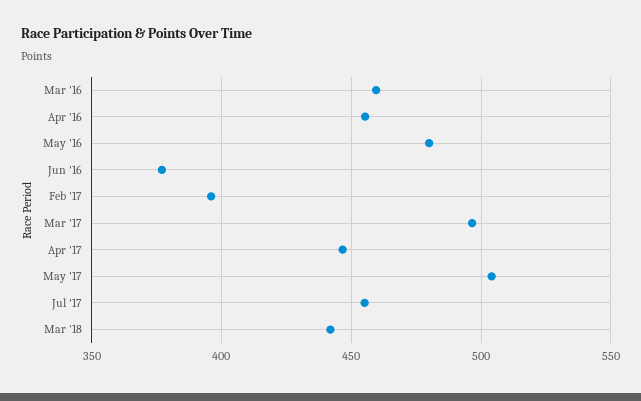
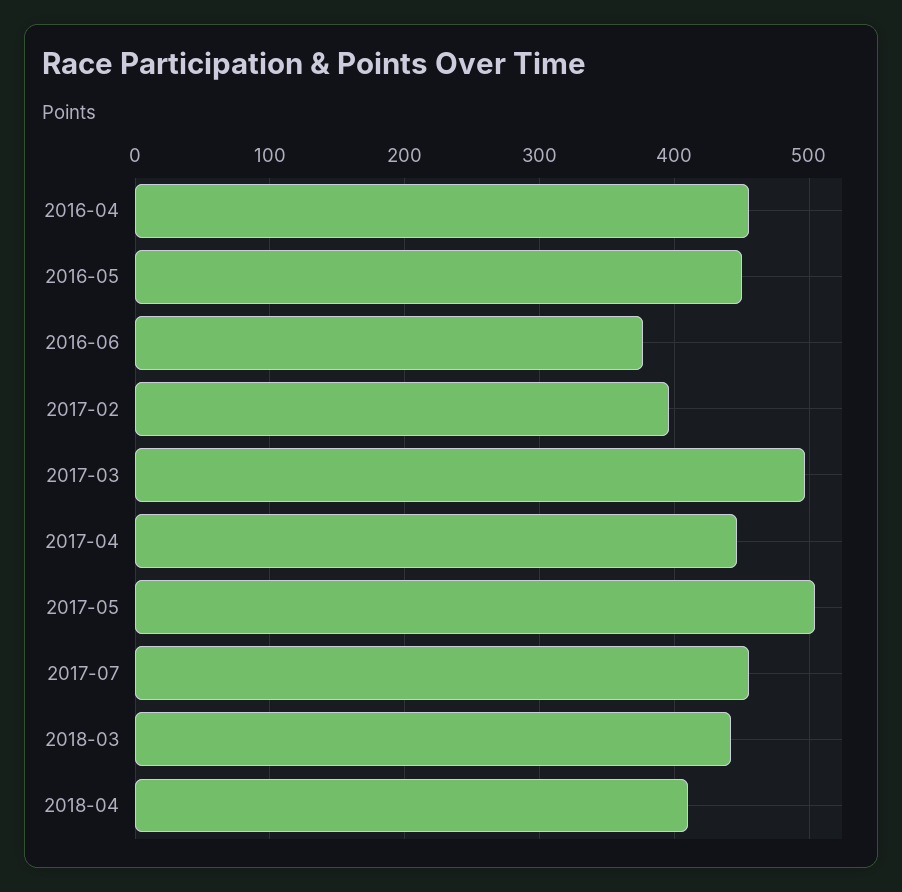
Mar '16: 460 -> none
May '16: 480 -> 450
2018-04: none -> 410

